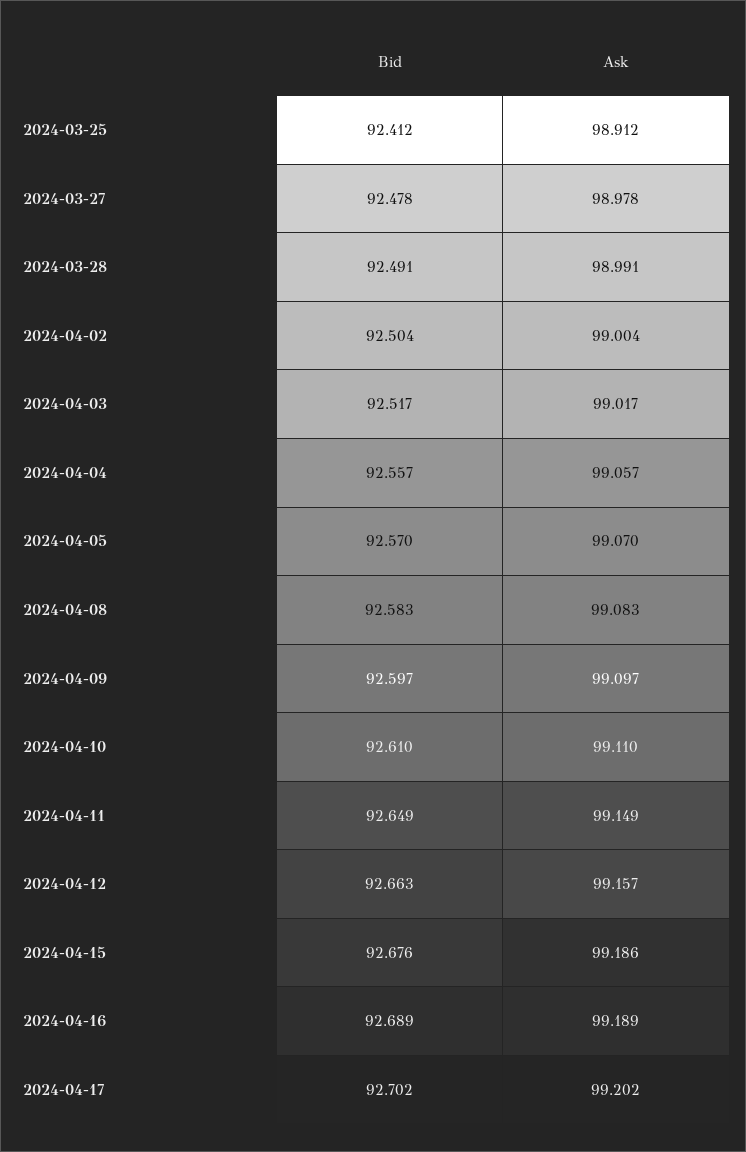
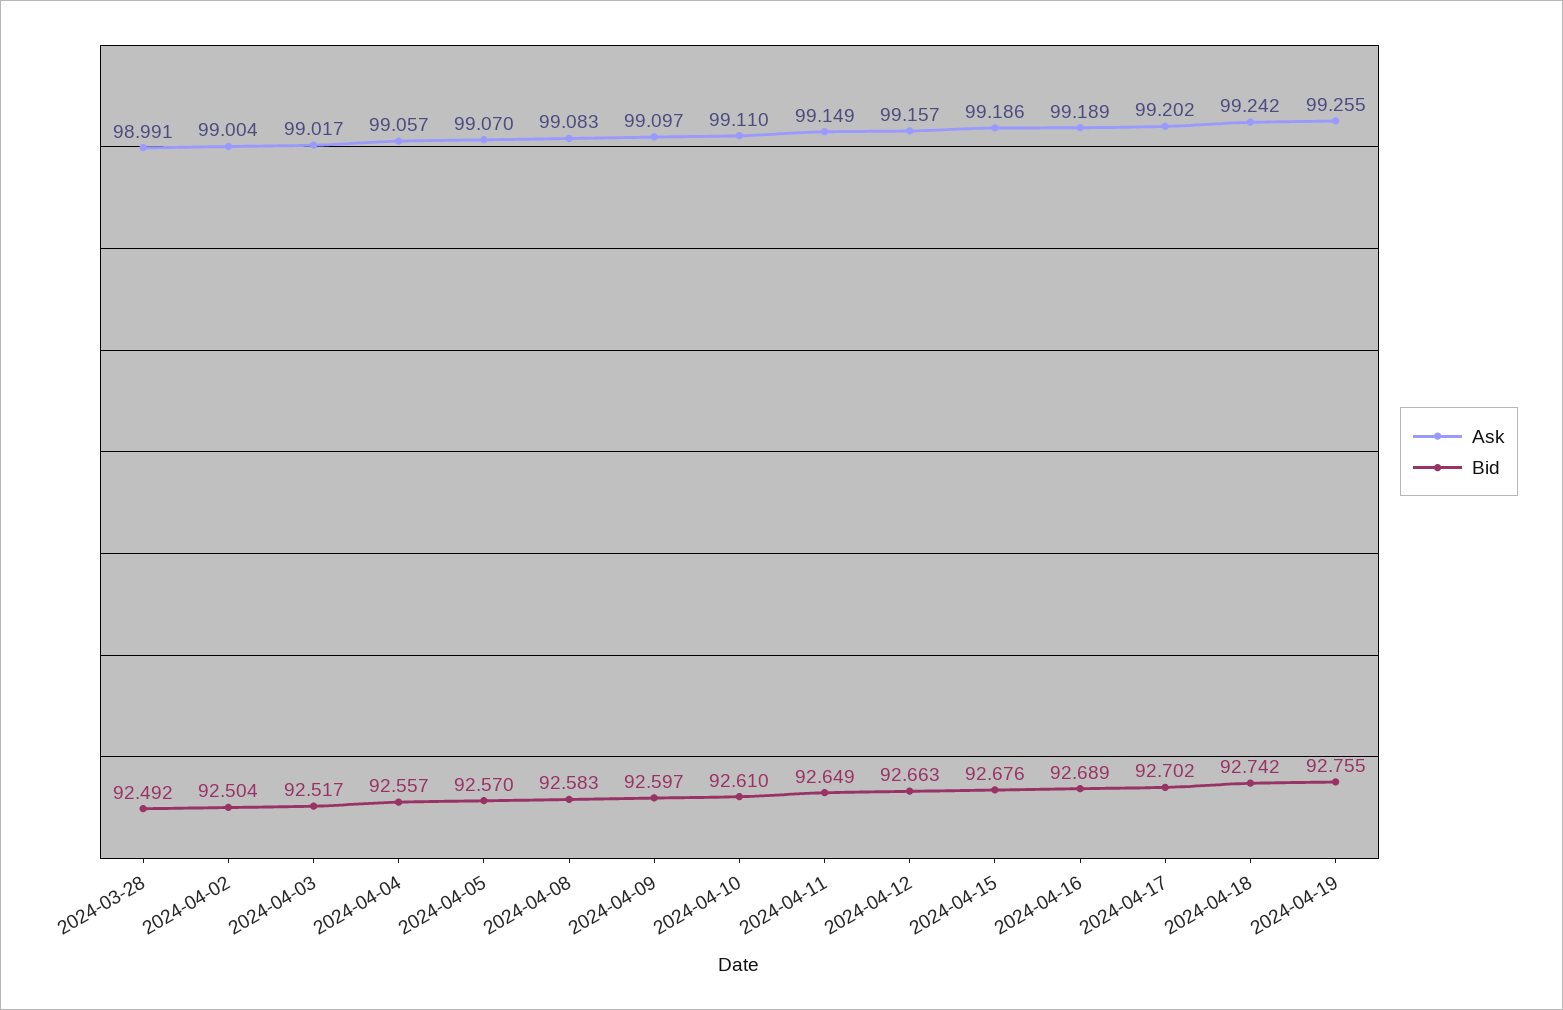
Bid, 2024-03-25: 92.412 -> none
Ask, 2024-03-25: 98.912 -> none
Bid, 2024-03-27: 92.478 -> none
Ask, 2024-03-27: 98.978 -> none
Bid, 2024-03-28: 92.491 -> 92.492
Ask, 2024-04-18: none -> 99.242
Bid, 2024-04-18: none -> 92.742
Ask, 2024-04-19: none -> 99.255
Bid, 2024-04-19: none -> 92.755

